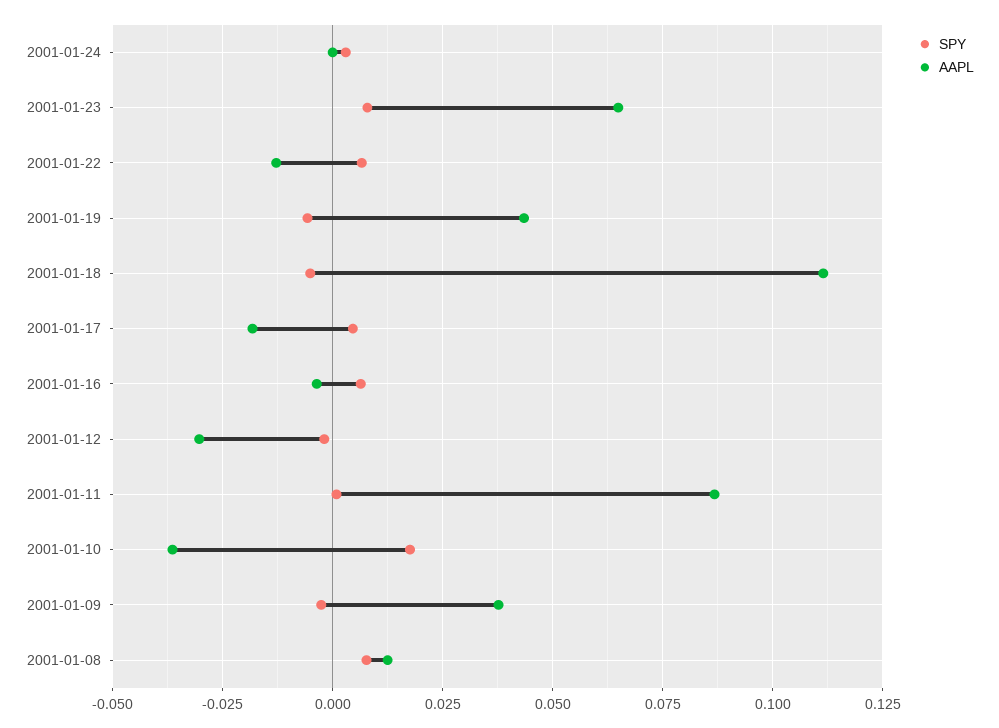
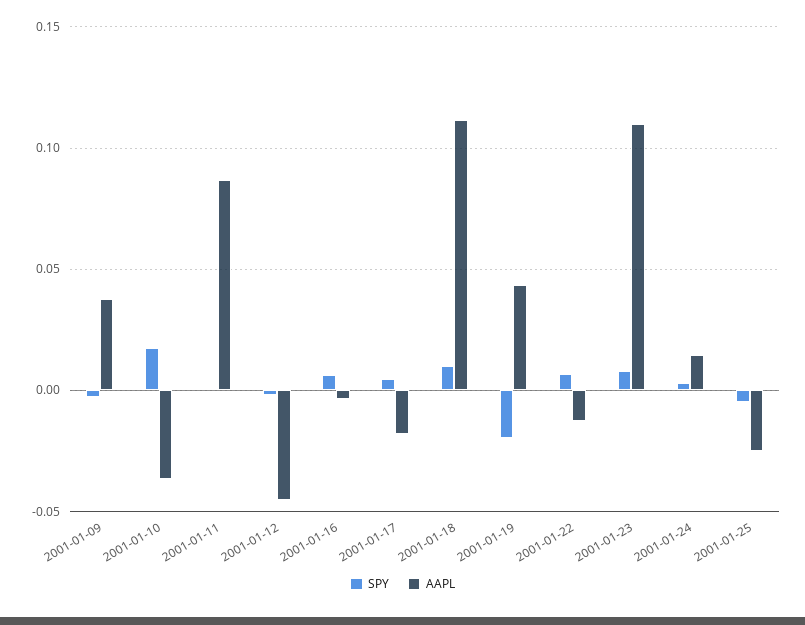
AAPL, 2001-01-24: 0 -> 0.015
AAPL, 2001-01-23: 0.065 -> 0.11
SPY, 2001-01-19: -0.005 -> -0.02
SPY, 2001-01-18: -0.005 -> 0.01
AAPL, 2001-01-12: -0.03 -> -0.045
SPY, 2001-01-08: 0.0075 -> none
AAPL, 2001-01-08: 0.0125 -> none
SPY, 2001-01-25: none -> -0.005
AAPL, 2001-01-25: none -> -0.025

